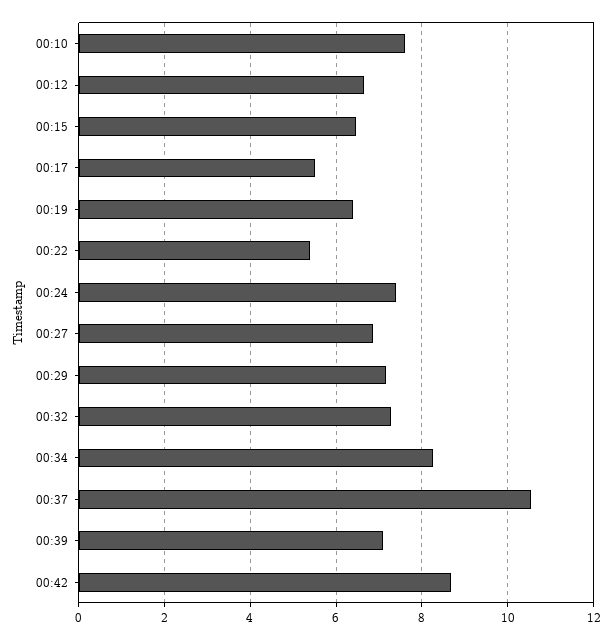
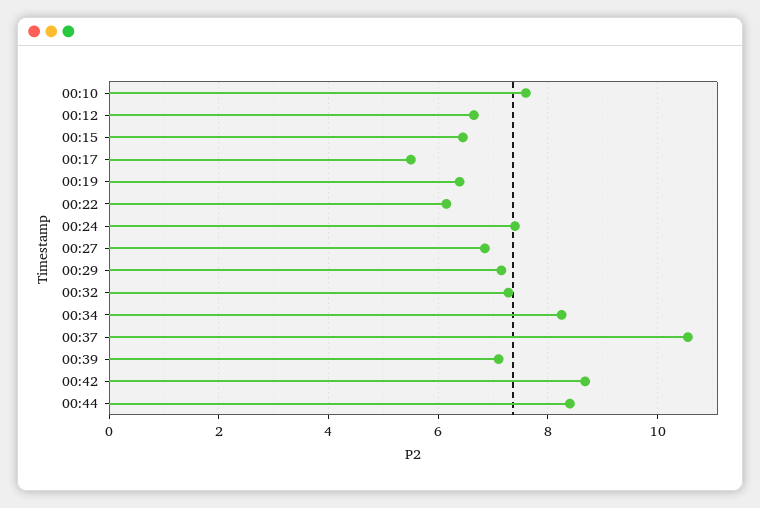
00:22: 5.4 -> 6.2
00:44: none -> 8.4

